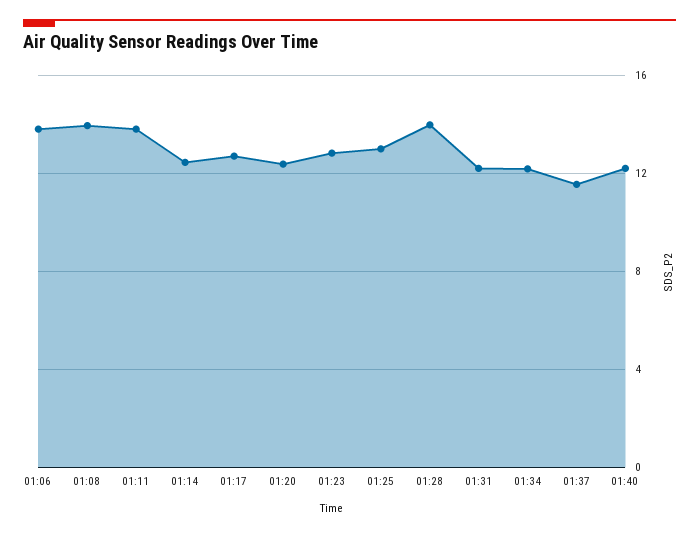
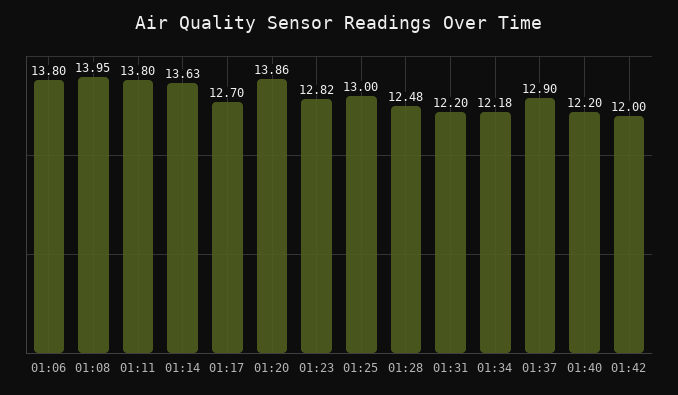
01:14: 12.5 -> 13.63
01:20: 12.5 -> 13.86
01:28: 14 -> 12.48
01:37: 11.5 -> 12.9
01:42: none -> 12

